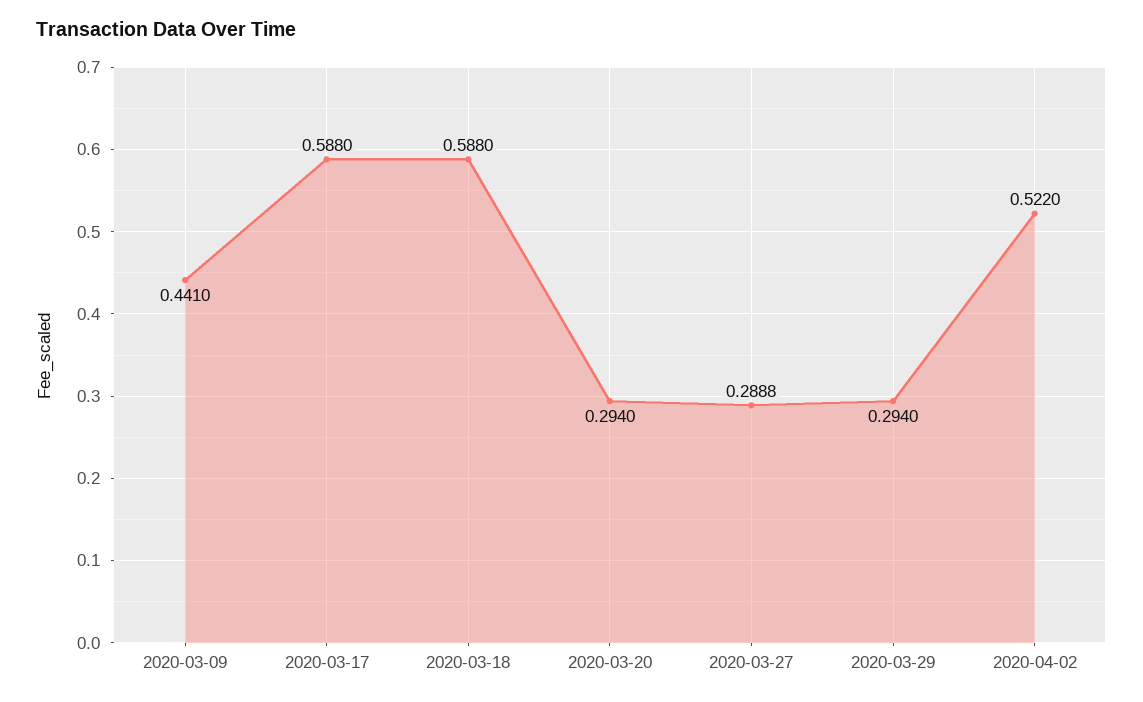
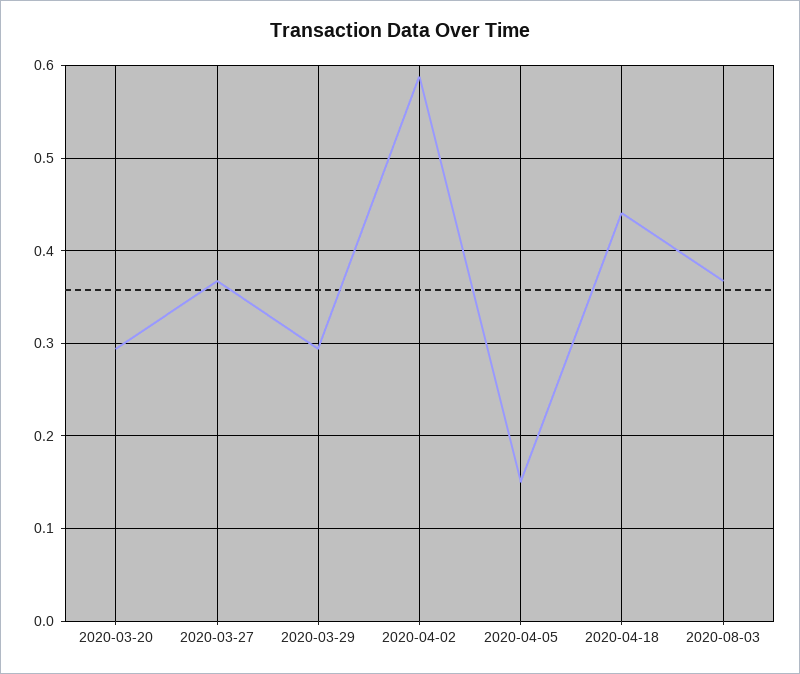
2020-03-09: 0.441 -> none
2020-03-17: 0.588 -> none
2020-03-18: 0.588 -> none
2020-03-27: 0.2888 -> 0.37
2020-04-02: 0.522 -> 0.59
2020-04-05: none -> 0.15
2020-04-18: none -> 0.44
2020-08-03: none -> 0.37

